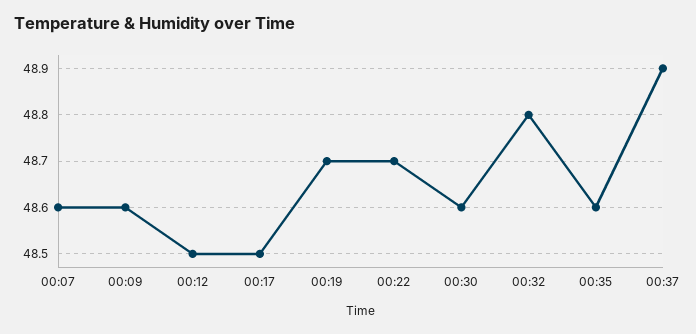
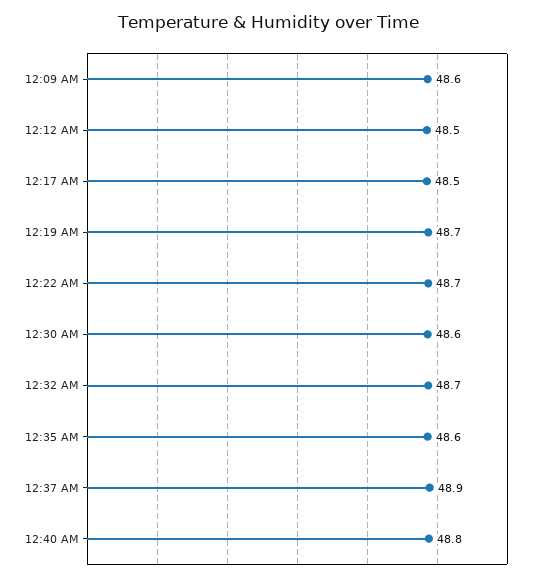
00:07: 48.6 -> none
00:32: 48.8 -> 48.7
12:40 AM: none -> 48.8

